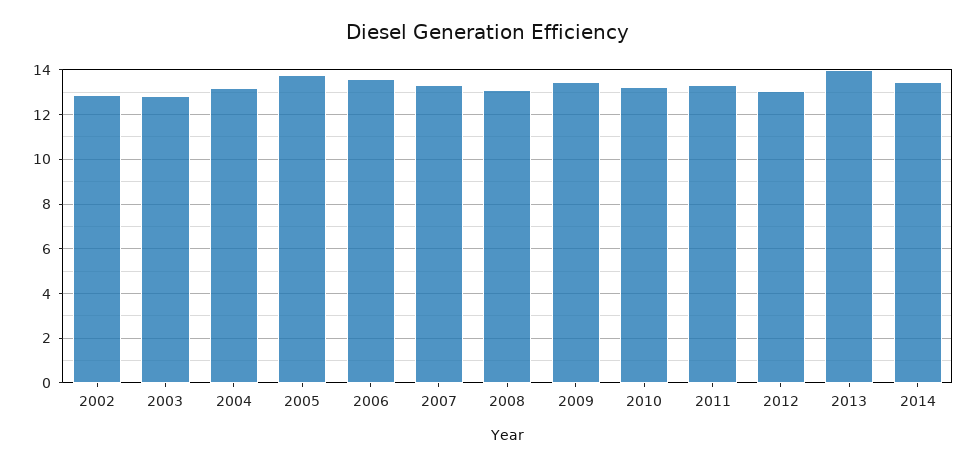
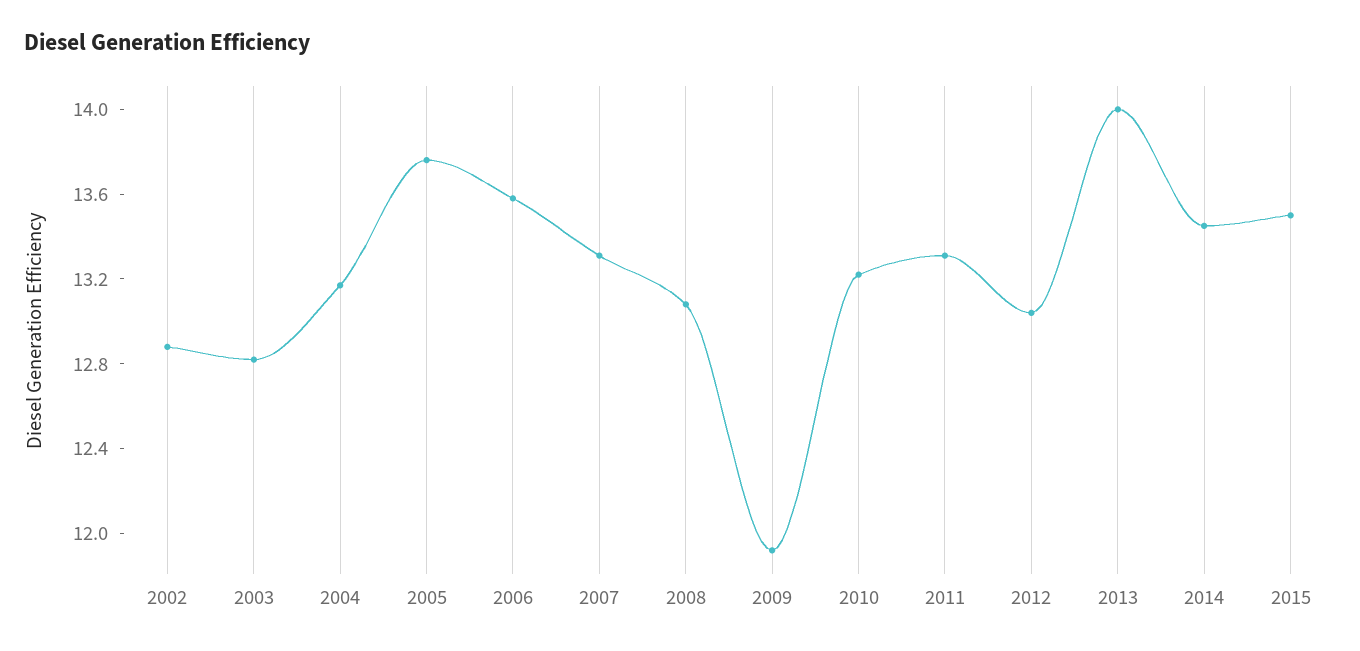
2009: 13.5 -> 11.9
2015: none -> 13.5

